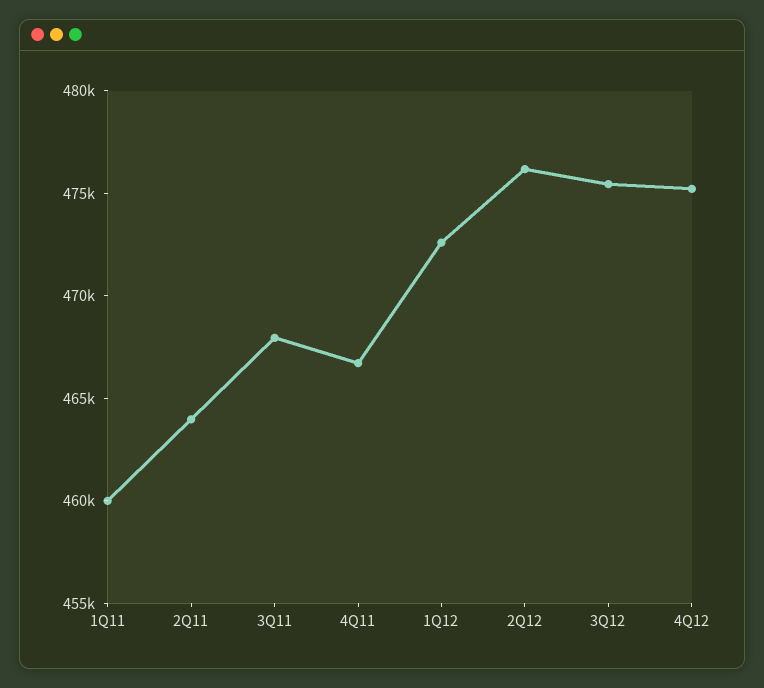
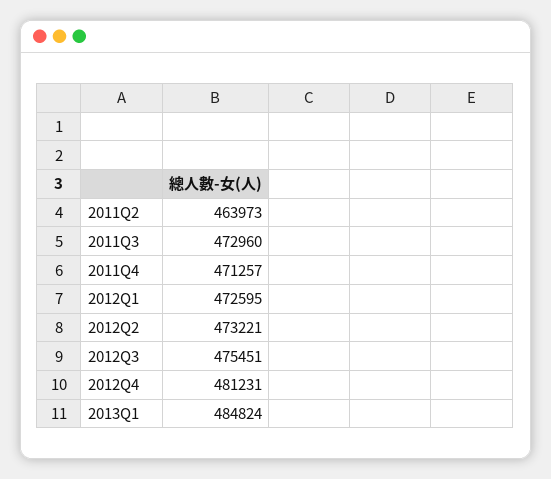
1Q11: 460000 -> none
3Q11: 468000 -> 472960
4Q11: 467000 -> 471257
2Q12: 476000 -> 473221
4Q12: 475000 -> 481231
2013Q1: none -> 484824

